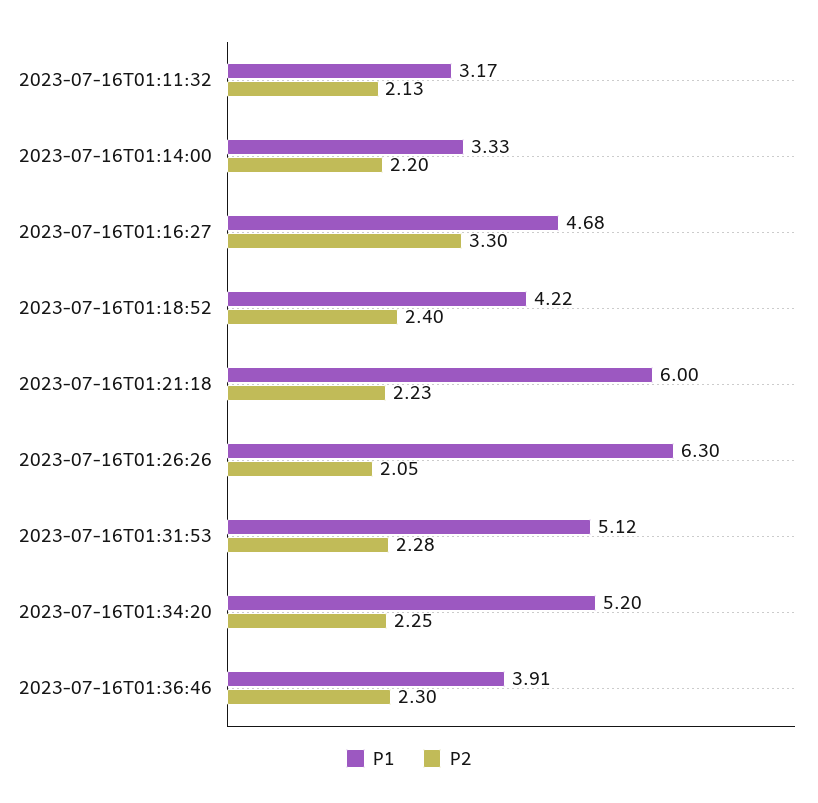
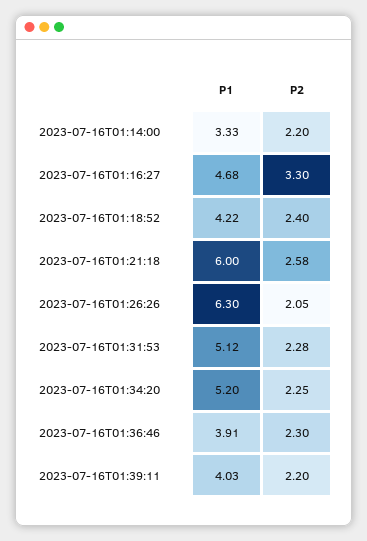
P1, 2023-07-16T01:11:32: 3.17 -> none
P2, 2023-07-16T01:11:32: 2.13 -> none
P2, 2023-07-16T01:21:18: 2.23 -> 2.58
P1, 2023-07-16T01:39:11: none -> 4.03
P2, 2023-07-16T01:39:11: none -> 2.2

